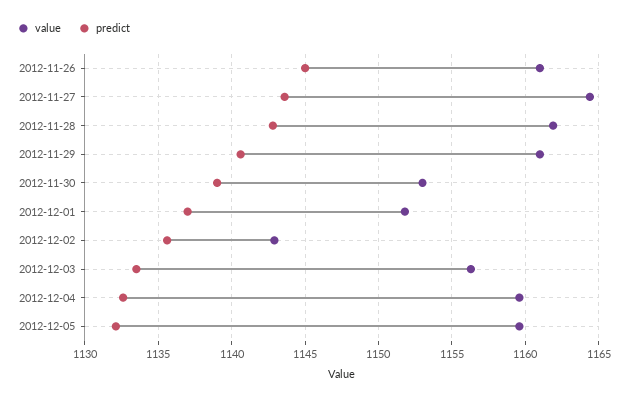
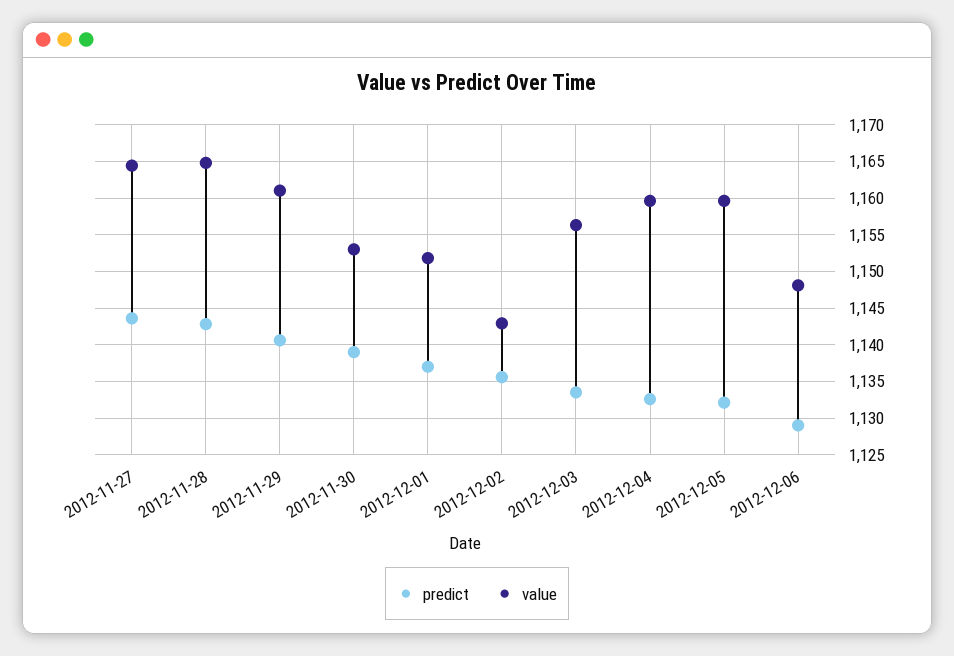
value, 2012-11-26: 1161 -> none
predict, 2012-11-26: 1145 -> none
value, 2012-11-28: 1162 -> 1165
predict, 2012-12-06: none -> 1129
value, 2012-12-06: none -> 1148

